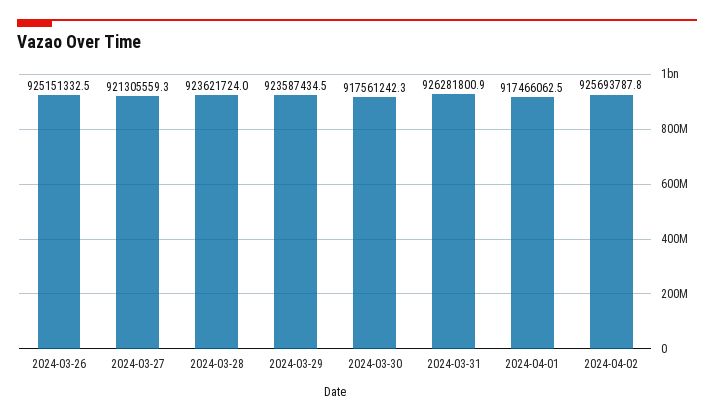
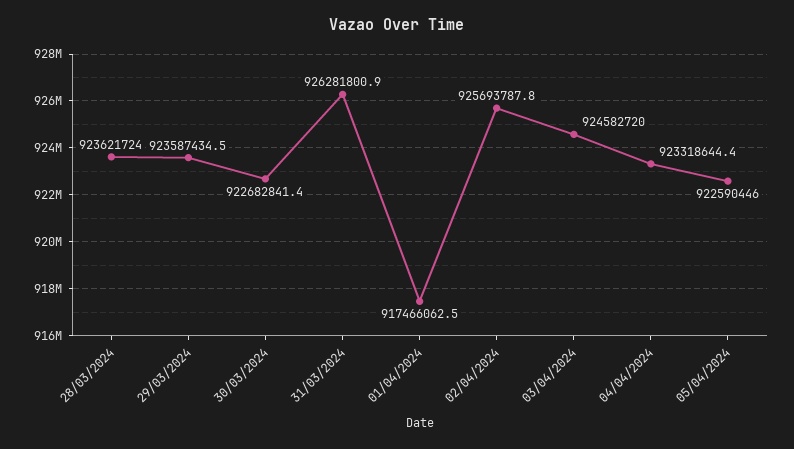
2024-03-26: 925151332.5 -> none
2024-03-27: 921305559.3 -> none
2024-03-30: 917561242.3 -> 922682841.4
03/04/2024: none -> 924582720
04/04/2024: none -> 923318644.4
05/04/2024: none -> 922590446

